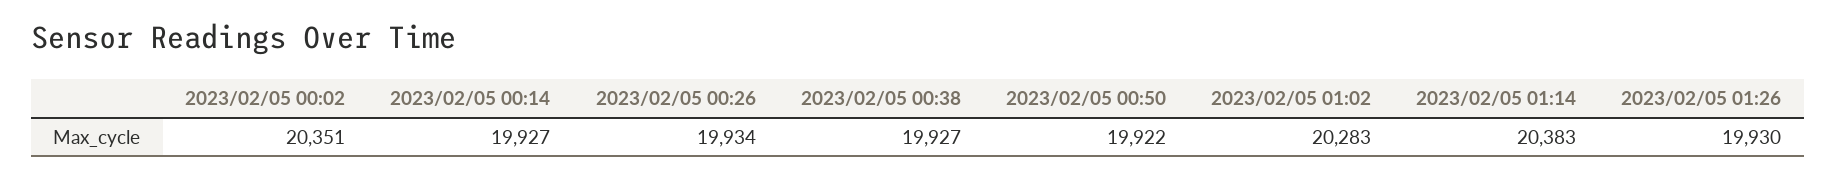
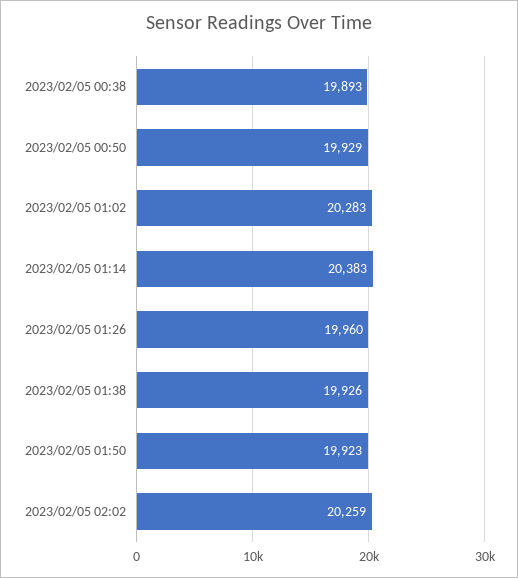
2023/02/05 00:02: 20351 -> none
2023/02/05 00:14: 19927 -> none
2023/02/05 00:26: 19934 -> none
2023/02/05 00:38: 19927 -> 19893
2023/02/05 00:50: 19922 -> 19929
2023/02/05 01:26: 19930 -> 19960
2023/02/05 01:38: none -> 19926
2023/02/05 01:50: none -> 19923
2023/02/05 02:02: none -> 20259

